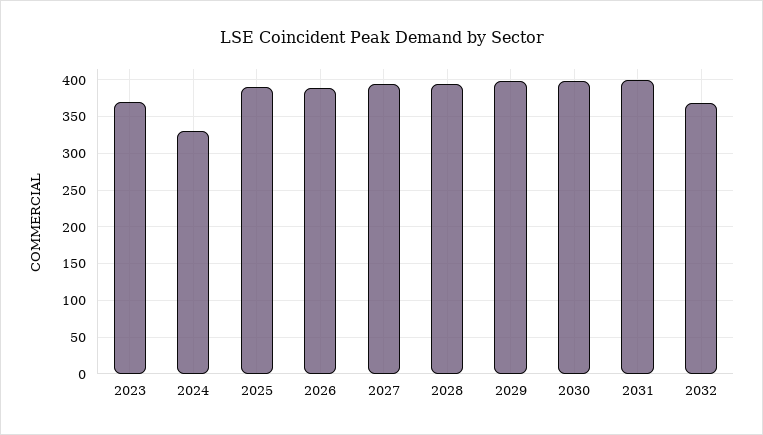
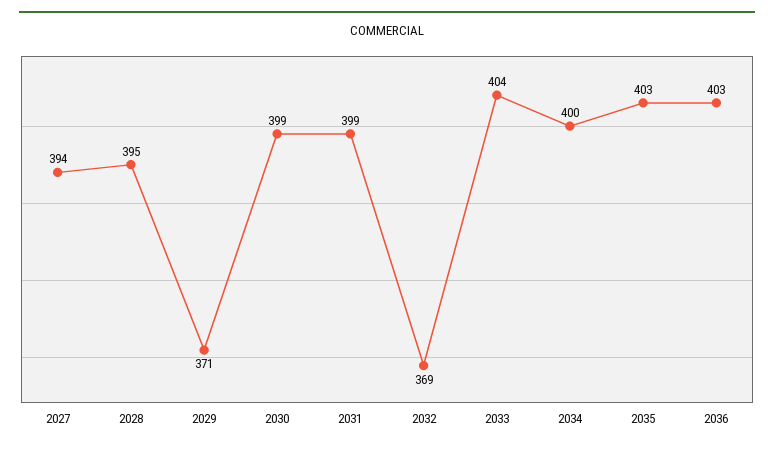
2023: 370 -> none
2024: 330 -> none
2025: 390 -> none
2026: 390 -> none
2029: 400 -> 371
2033: none -> 404
2034: none -> 400
2035: none -> 403
2036: none -> 403

